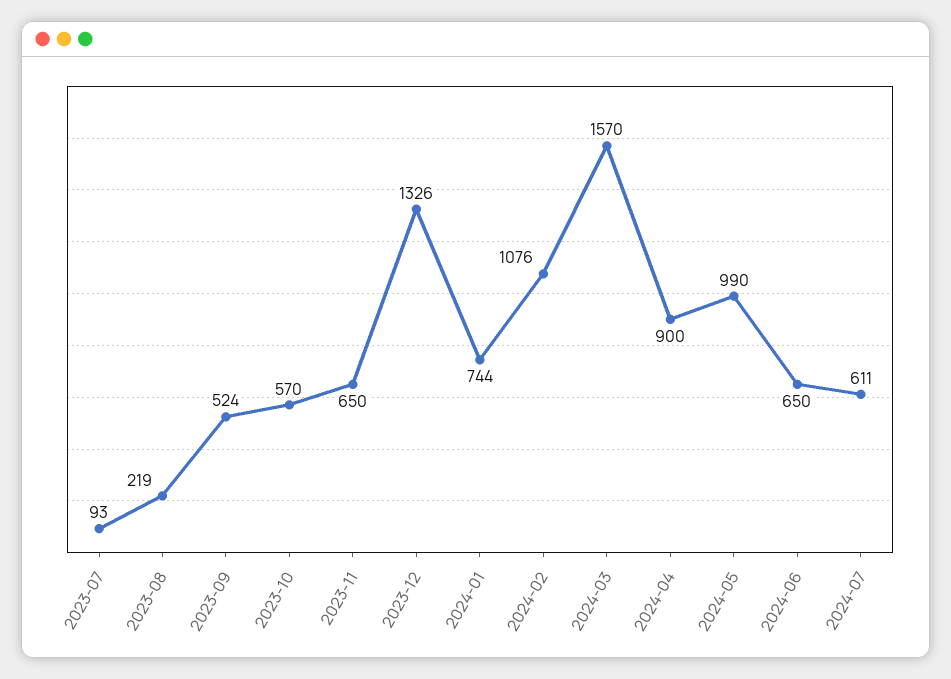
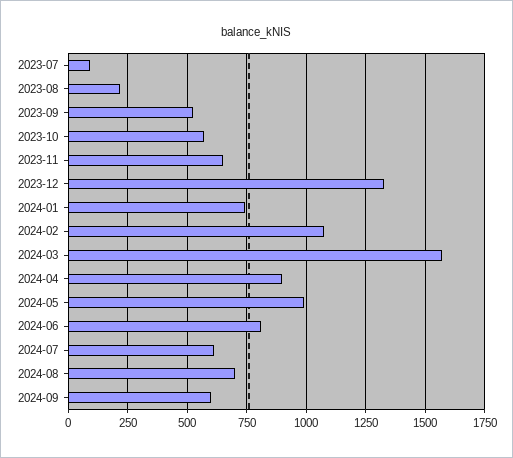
2024-06: 650 -> 800
2024-08: none -> 700
2024-09: none -> 600

